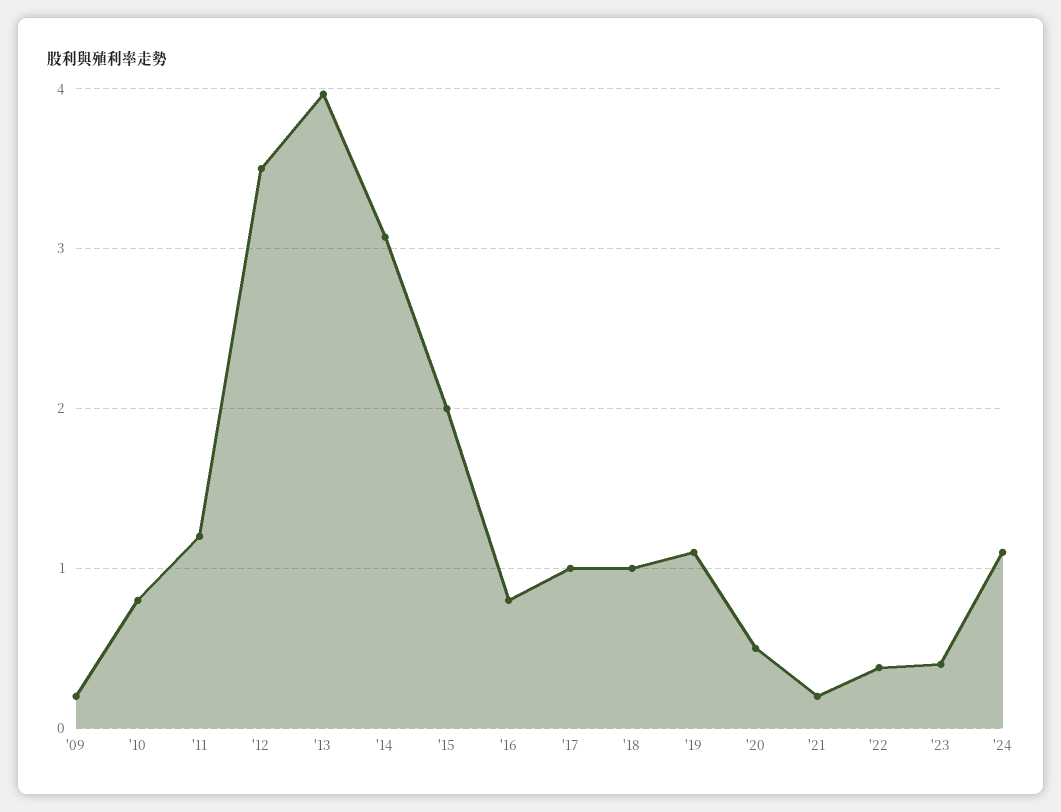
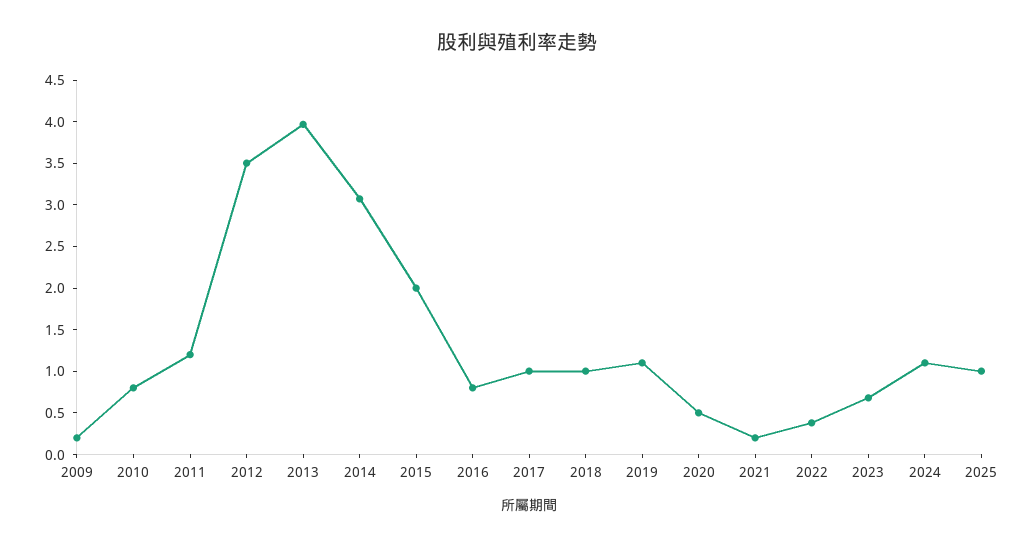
'23: 0.4 -> 0.7
2025: none -> 1

